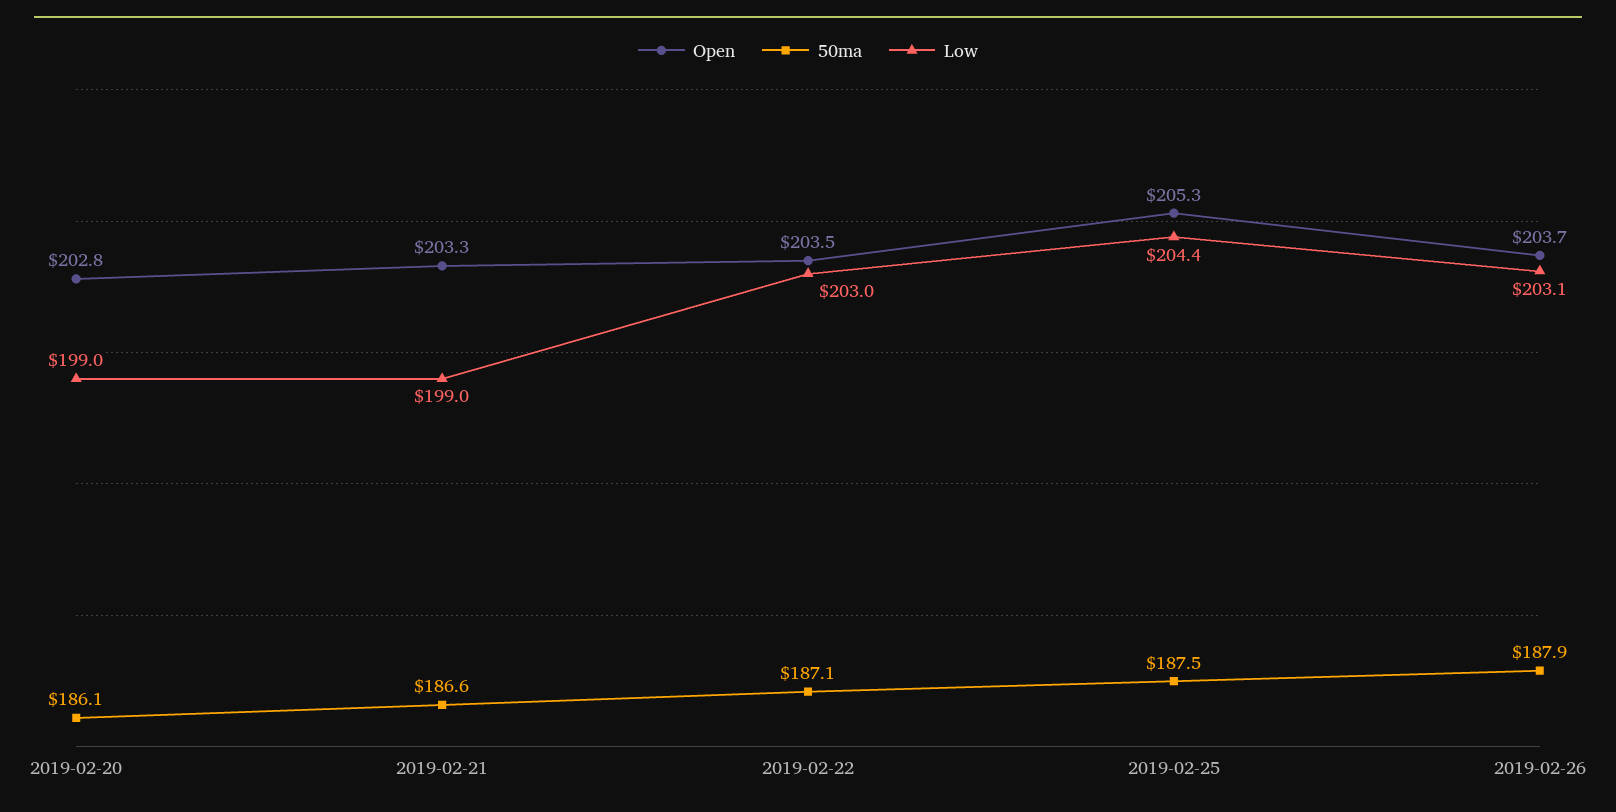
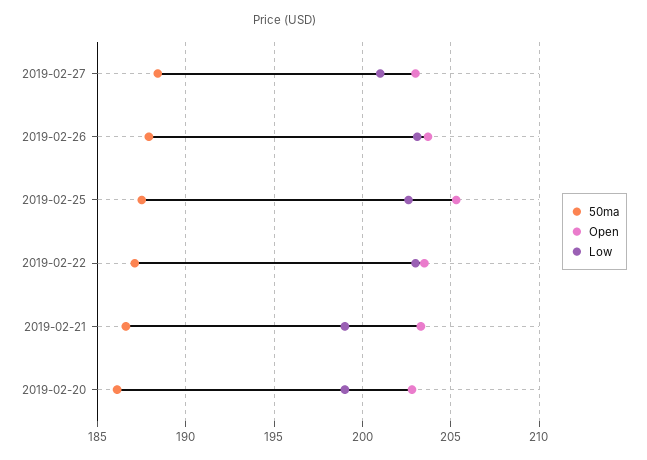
Low, 2019-02-25: 204.4 -> 202.5
50ma, 2019-02-27: none -> 188.5
Open, 2019-02-27: none -> 203
Low, 2019-02-27: none -> 201

